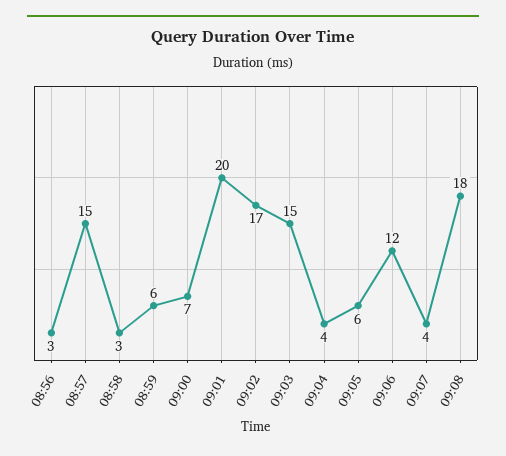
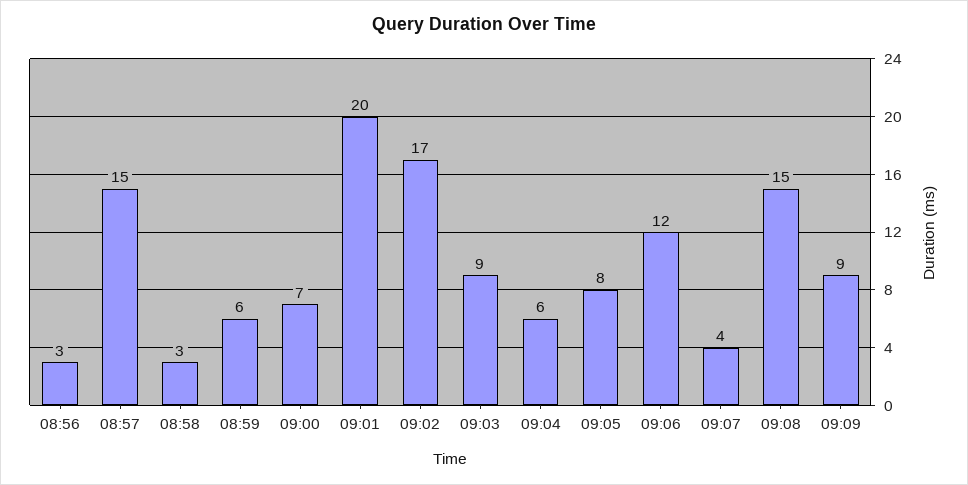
09:03: 15 -> 9
09:04: 4 -> 6
09:05: 6 -> 8
09:08: 18 -> 15
09:09: none -> 9

